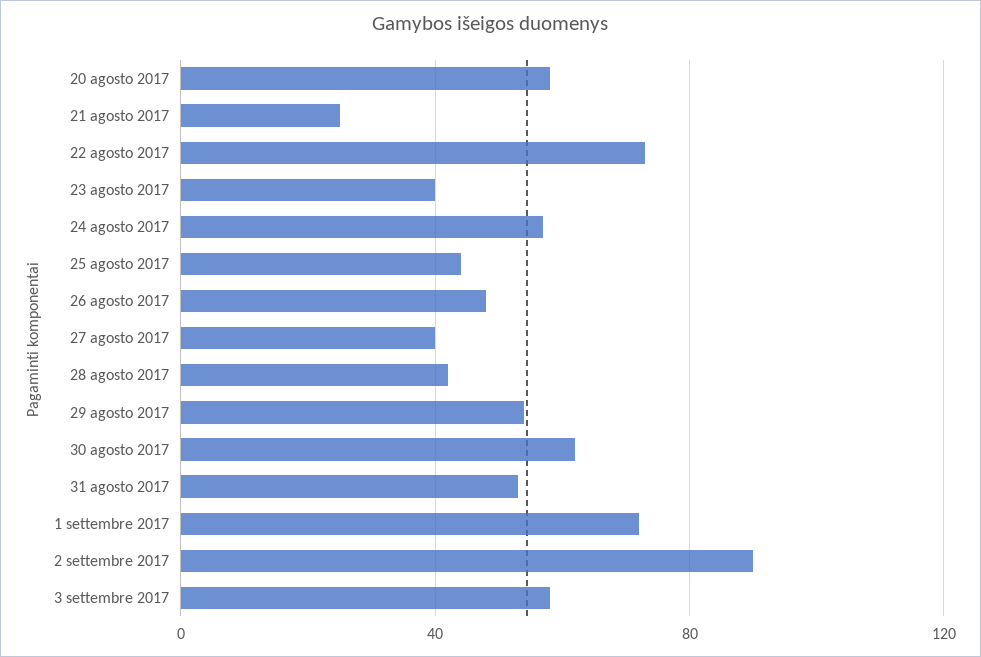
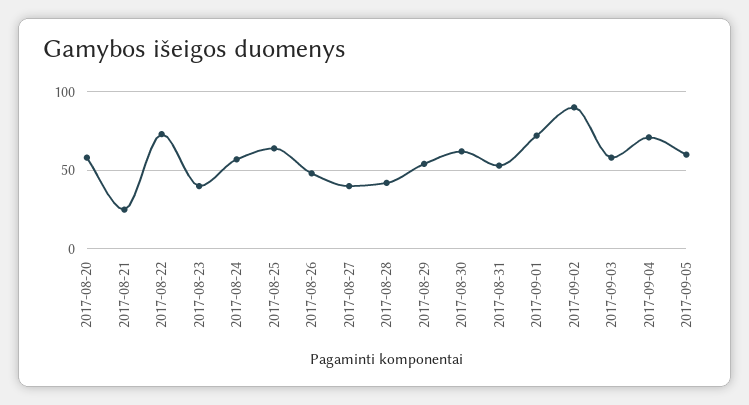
25 agosto 2017: 45 -> 65
2017-09-04: none -> 70
2017-09-05: none -> 60

